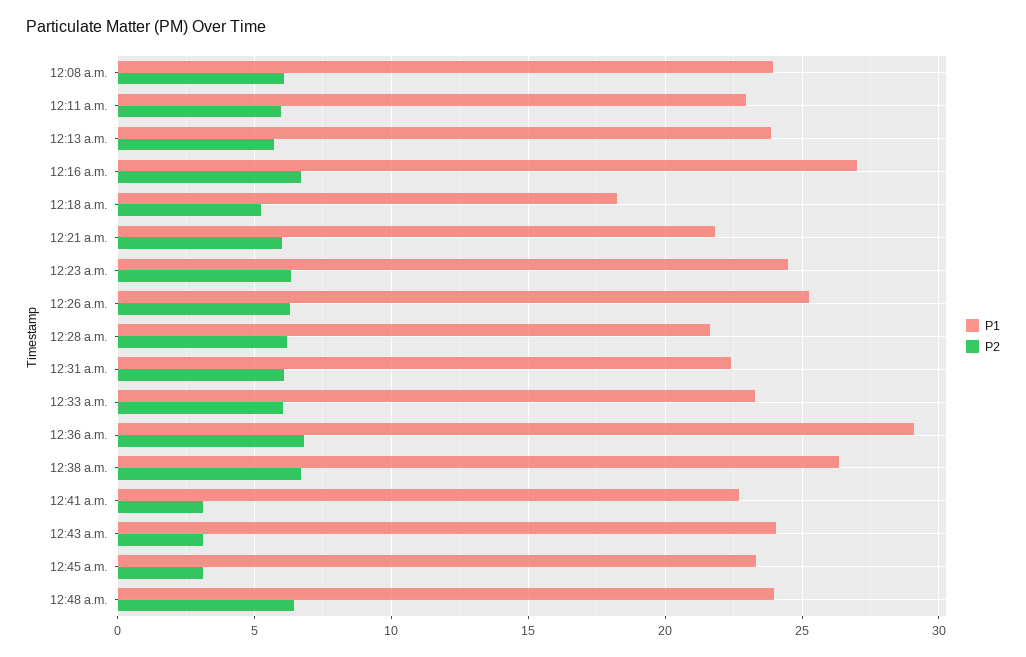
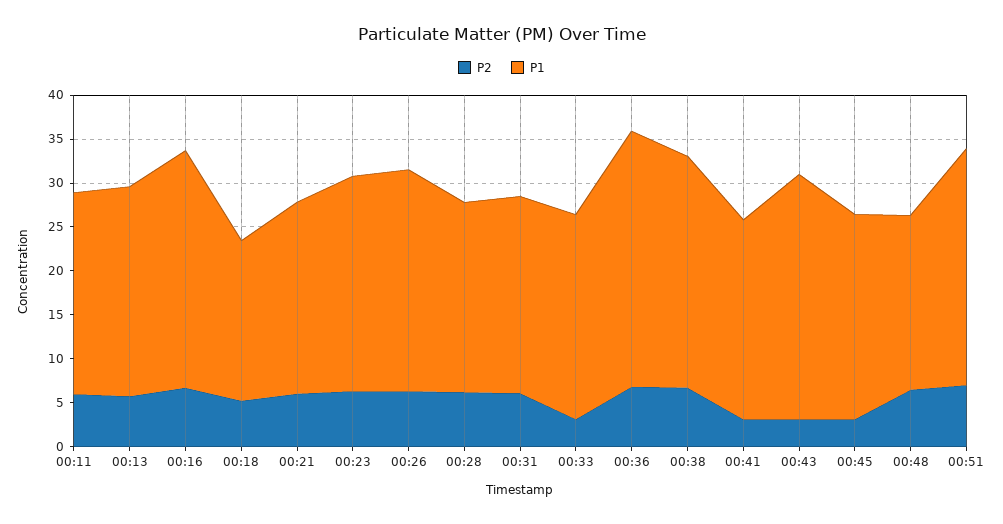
P1, 12:08 a.m.: 24 -> none
P2, 12:08 a.m.: 6 -> none
P2, 12:33 a.m.: 6 -> 3
P1, 12:43 a.m.: 24 -> 28
P1, 12:48 a.m.: 24 -> 20
P2, 00:51: none -> 7
P1, 00:51: none -> 27

